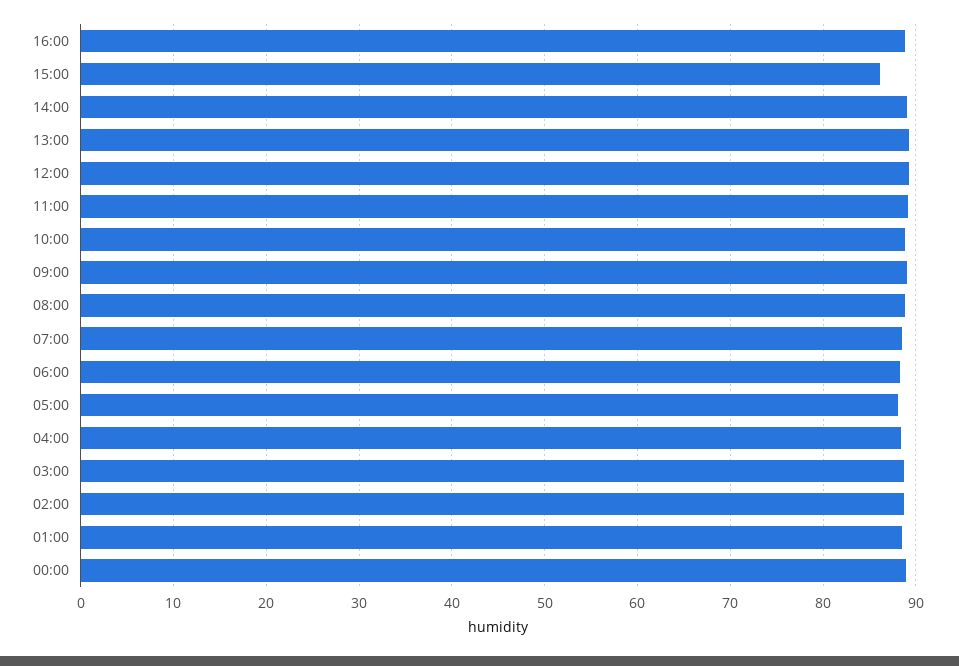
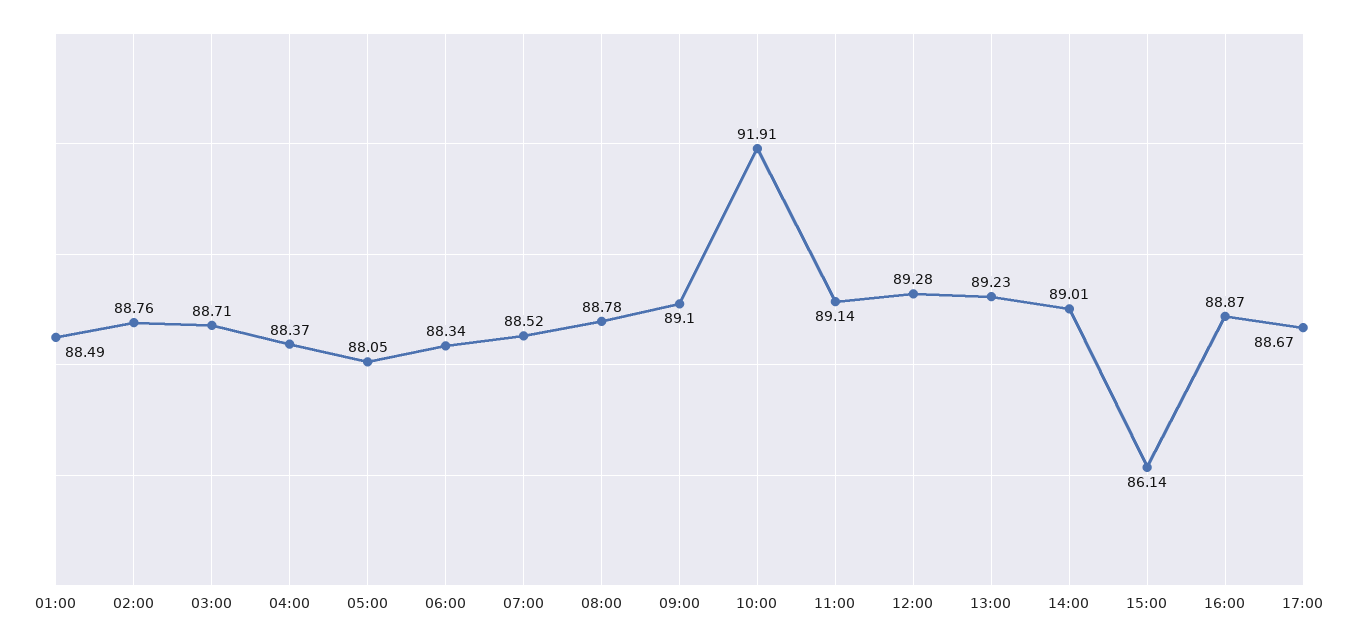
10:00: 89 -> 91.91
00:00: 89 -> none
17:00: none -> 88.67

